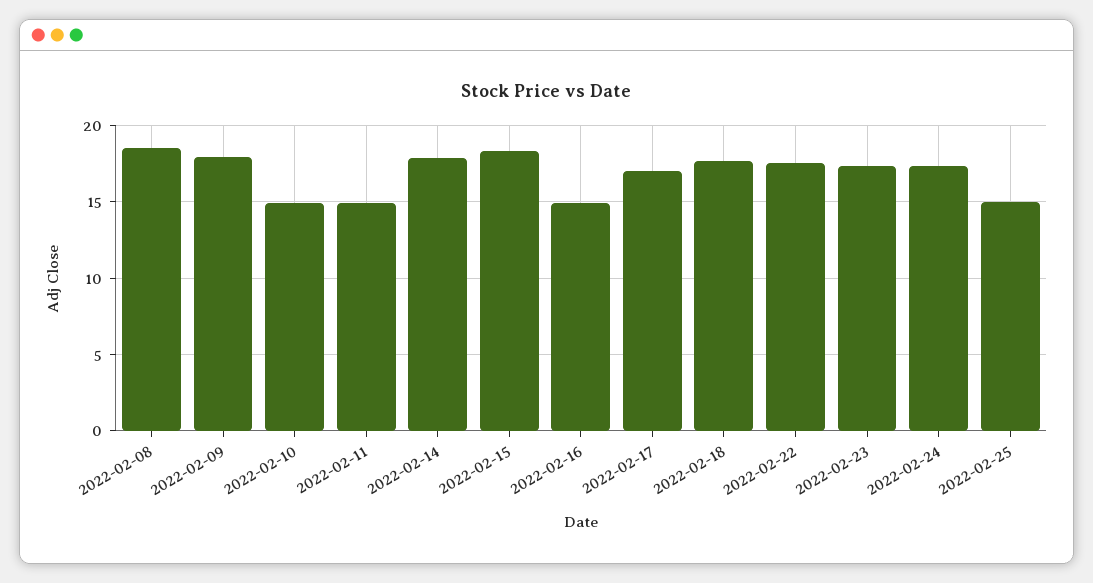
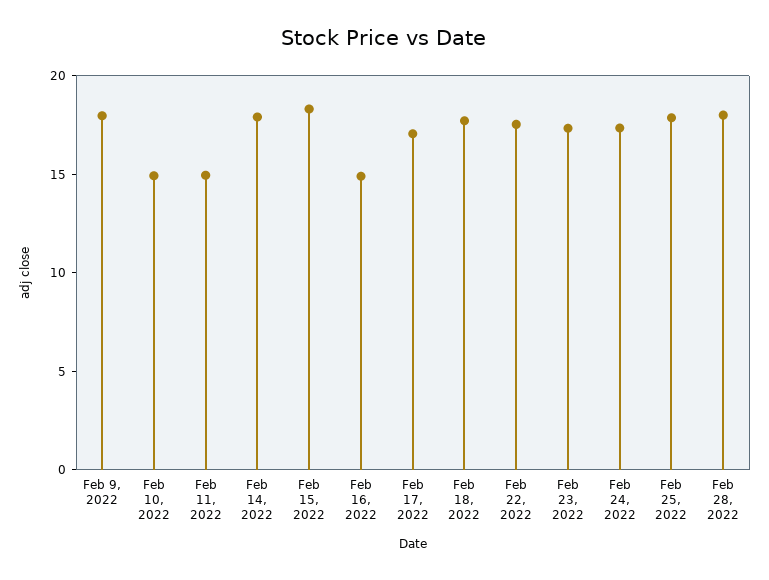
2022-02-08: 18.5 -> none
2022-02-25: 15 -> 18
Feb 28, 2022: none -> 18

